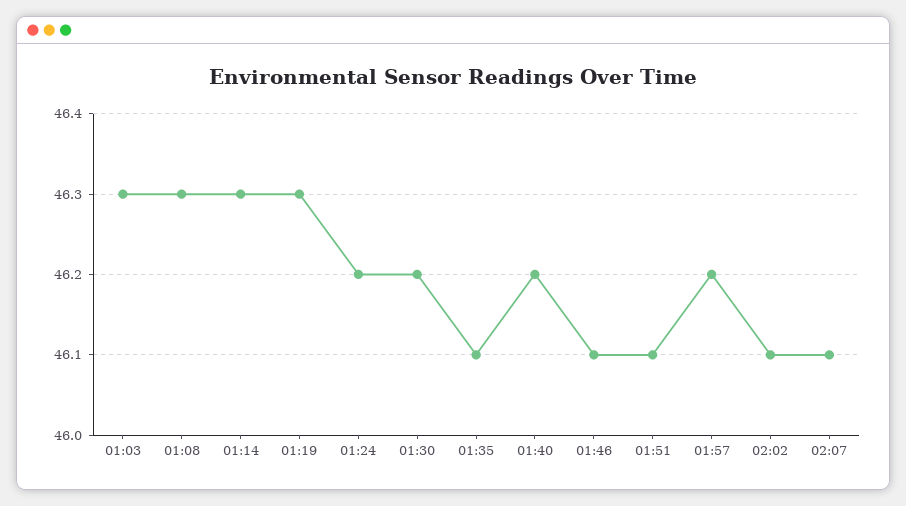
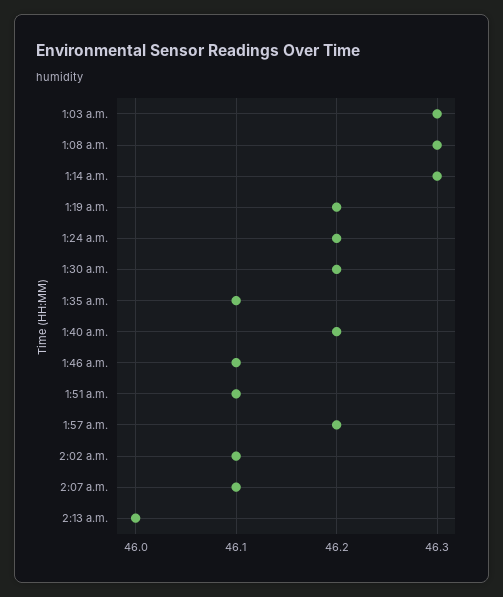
01:19: 46.3 -> 46.2
2:13 a.m.: none -> 46

